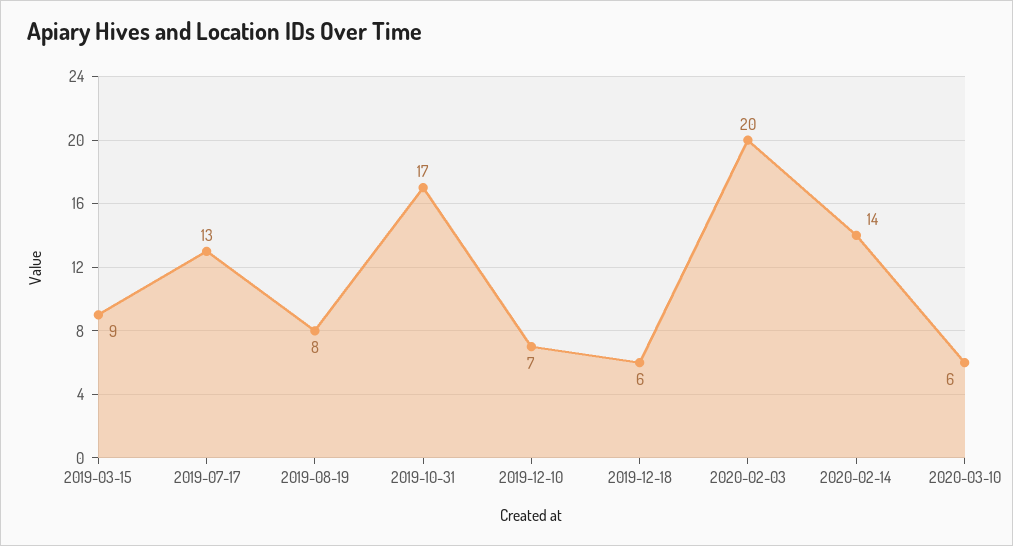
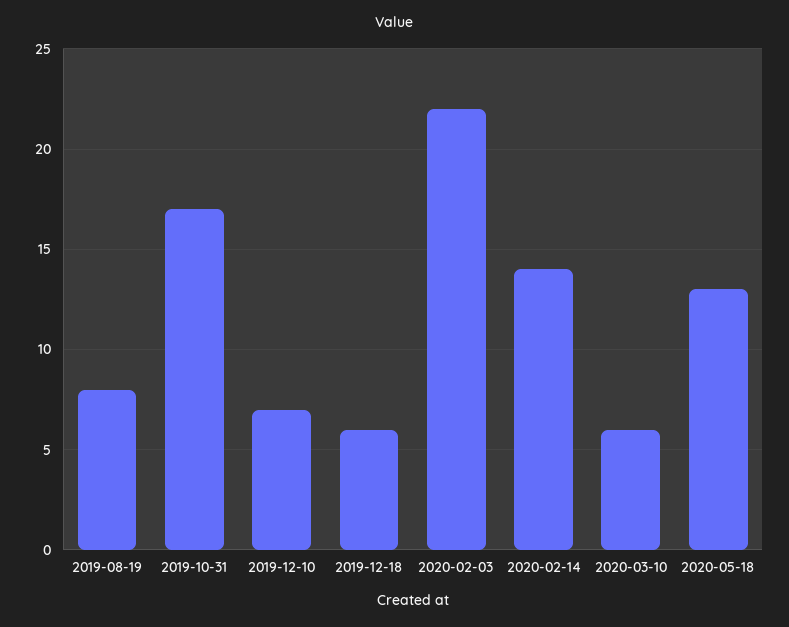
2019-03-15: 9 -> none
2019-07-17: 13 -> none
2020-02-03: 20 -> 22
2020-05-18: none -> 13

